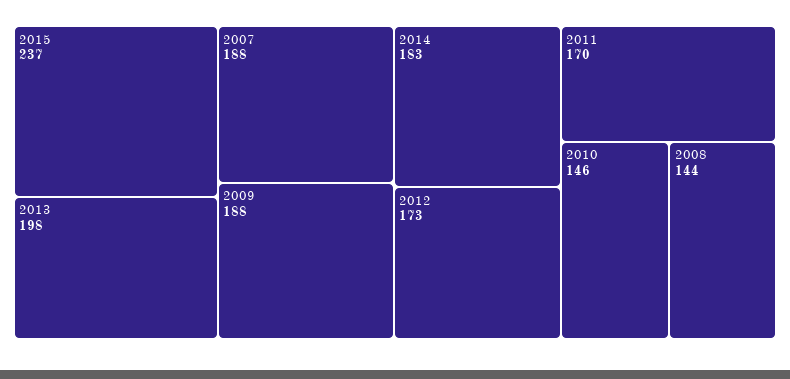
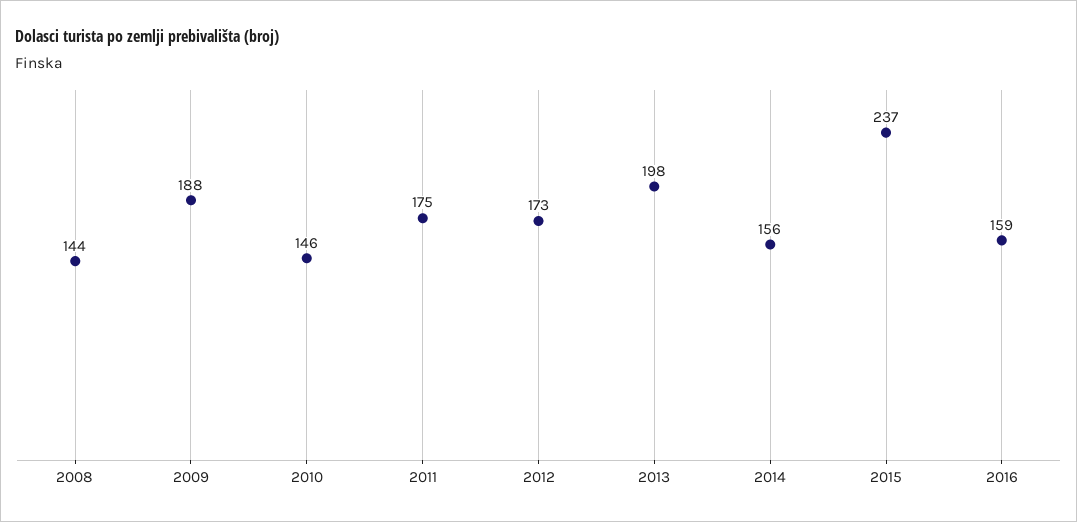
2007: 188 -> none
2014: 183 -> 156
2011: 170 -> 175
2016: none -> 159

